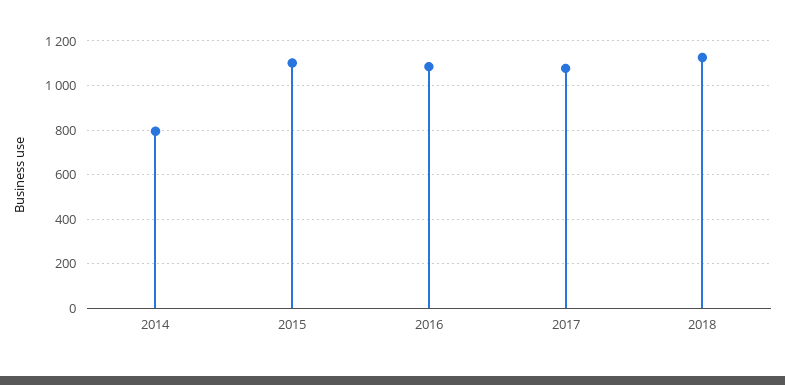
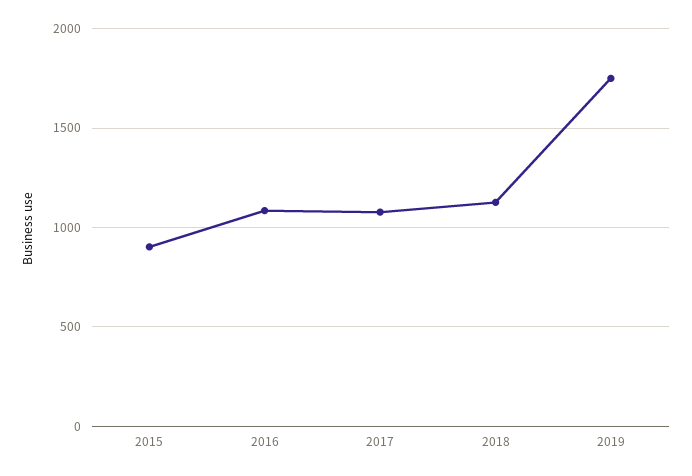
2014: 800 -> none
2015: 1100 -> 900
2019: none -> 1750

